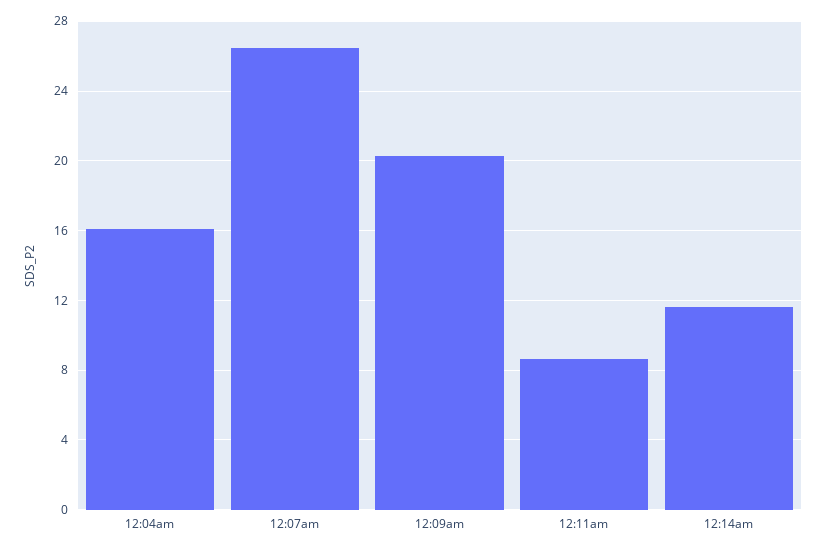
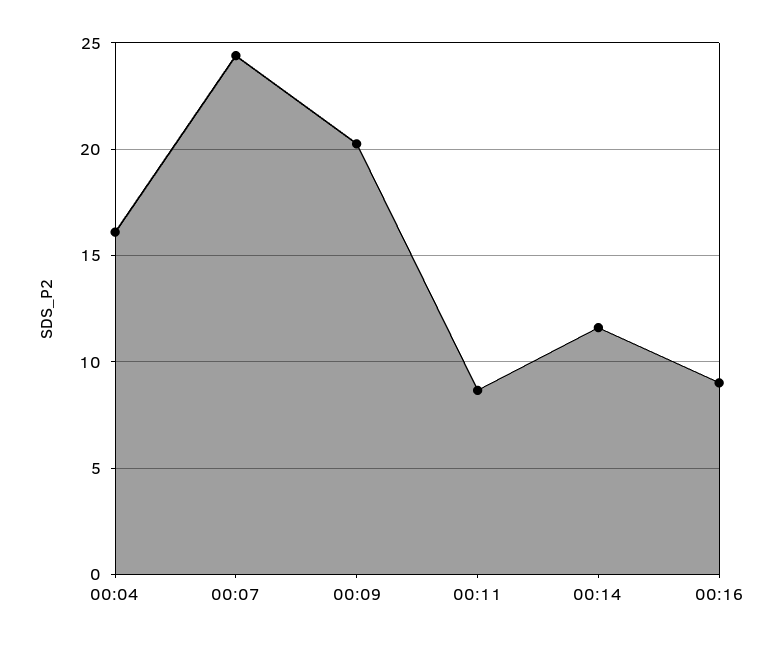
12:07am: 26.5 -> 24.5
00:16: none -> 9

